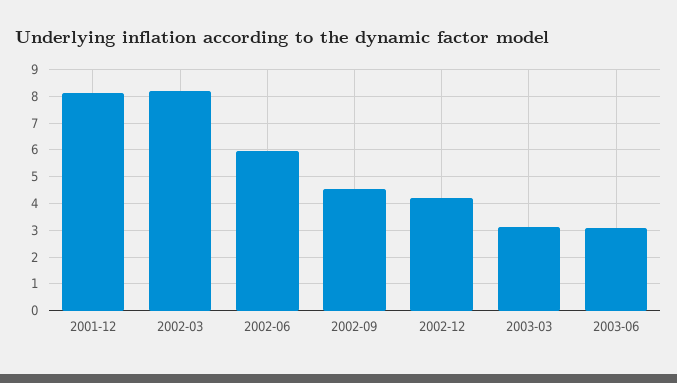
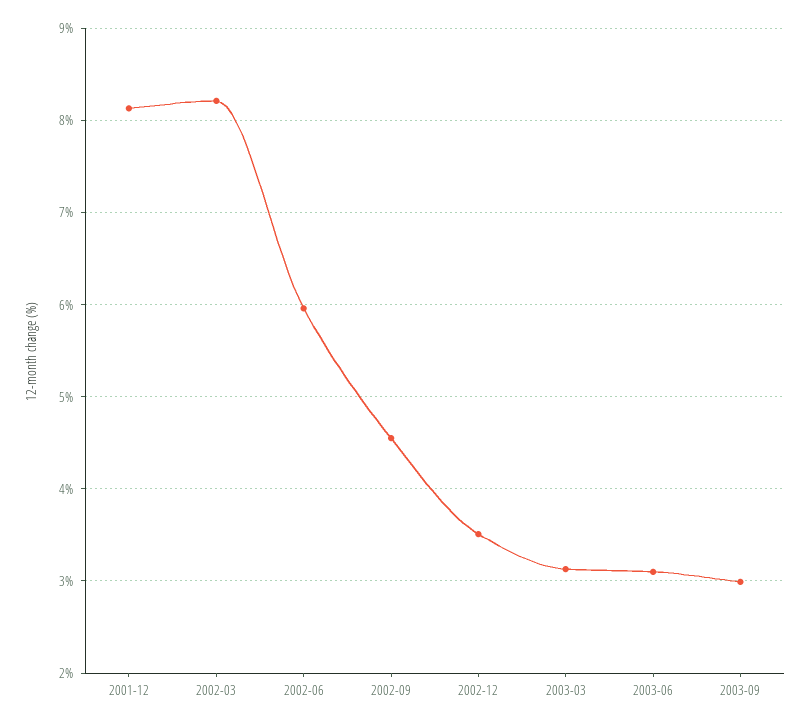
2002-12: 4.25 -> 3.5
2003-09: none -> 3

